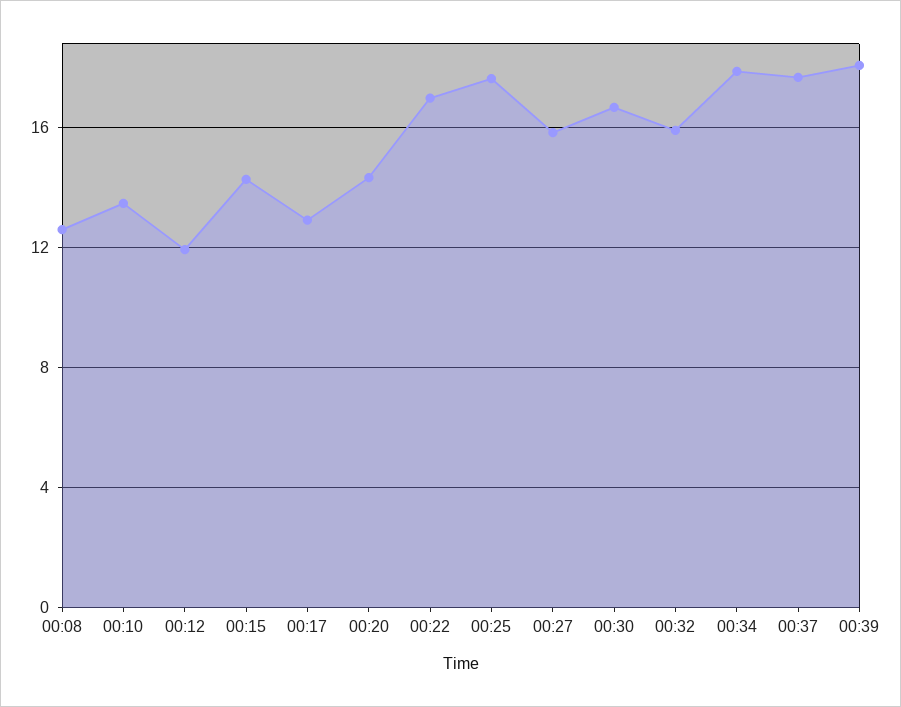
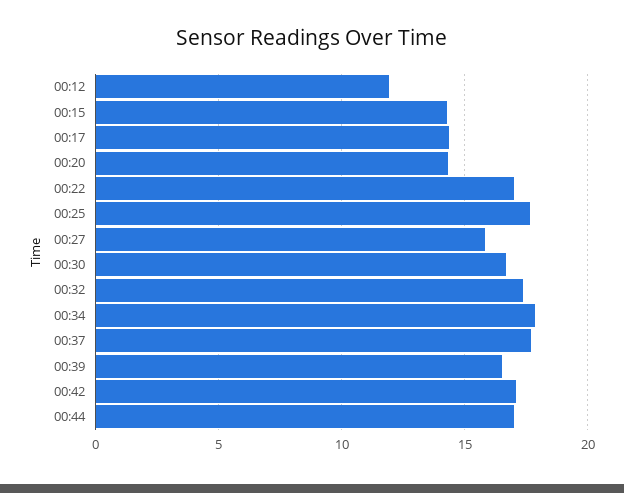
00:08: 12.5 -> none
00:10: 13.5 -> none
00:17: 13 -> 14.5
00:32: 16 -> 17.5
00:39: 18 -> 16.5
00:42: none -> 17
00:44: none -> 17

